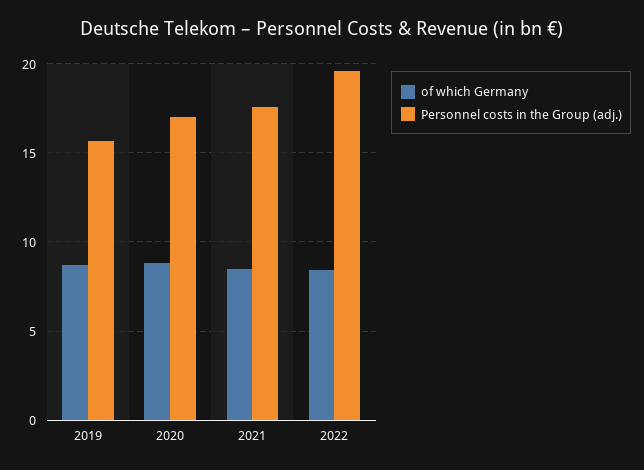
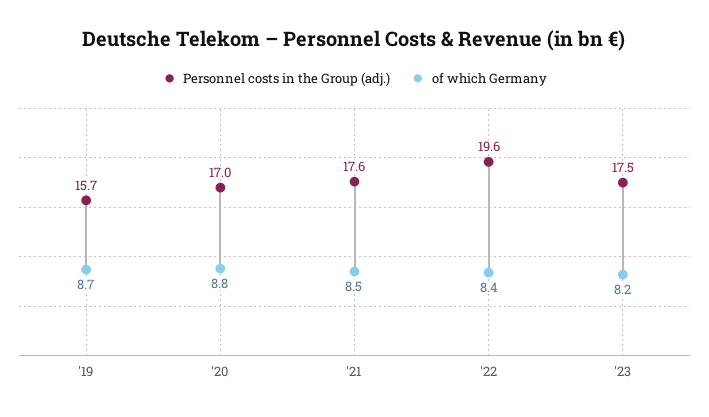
Personnel costs in the Group (adj.), '23: none -> 17.5
of which Germany, '23: none -> 8.2

